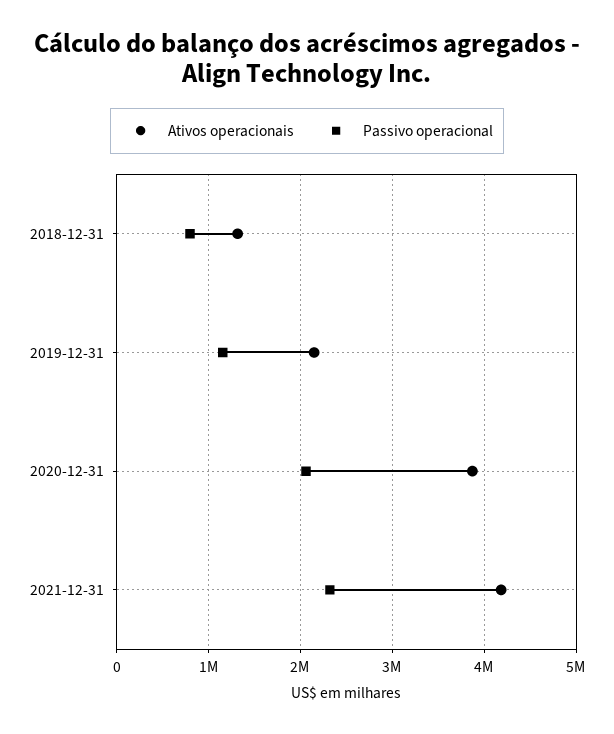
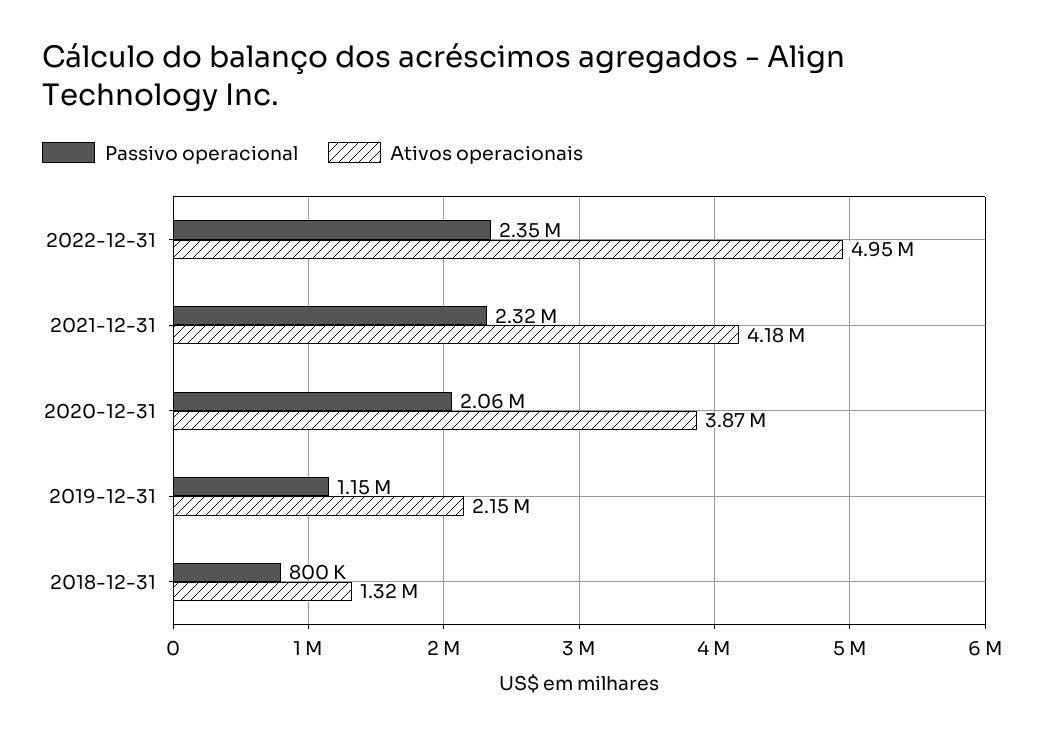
Passivo operacional, 2022-12-31: none -> 2350000
Ativos operacionais, 2022-12-31: none -> 4950000

